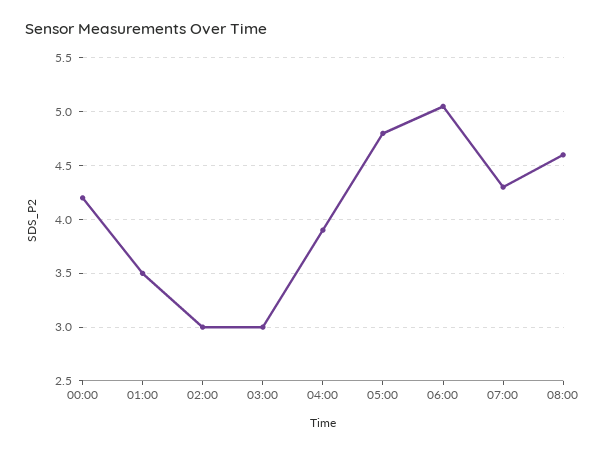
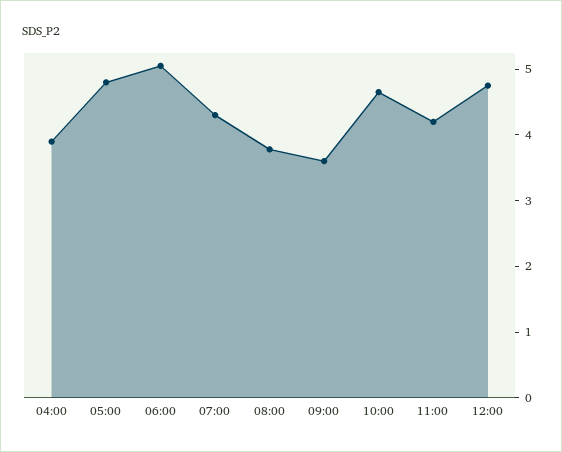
00:00: 4.2 -> none
01:00: 3.5 -> none
02:00: 3 -> none
03:00: 3 -> none
08:00: 4.6 -> 3.8
09:00: none -> 3.6
10:00: none -> 4.6
11:00: none -> 4.2
12:00: none -> 4.8

